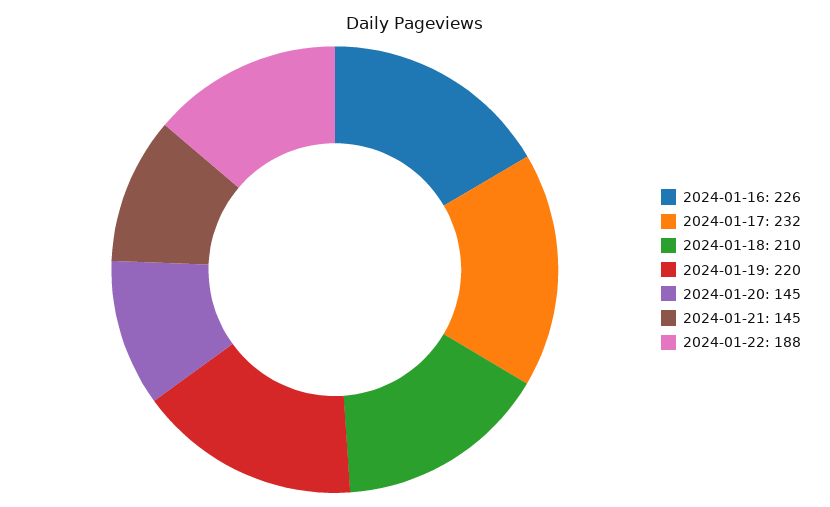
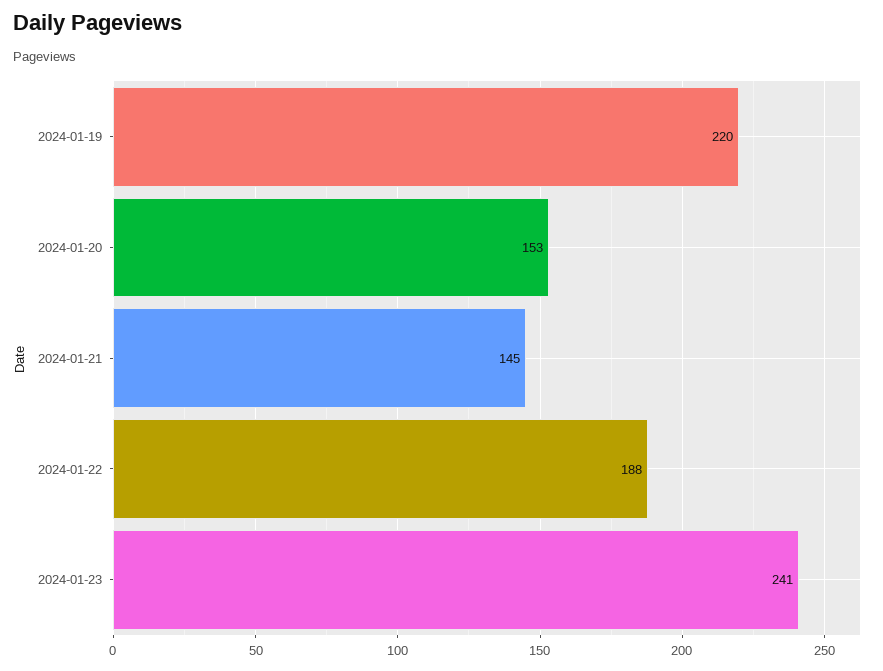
2024-01-16: 226 -> none
2024-01-17: 232 -> none
2024-01-18: 210 -> none
2024-01-20: 145 -> 153
2024-01-23: none -> 241

